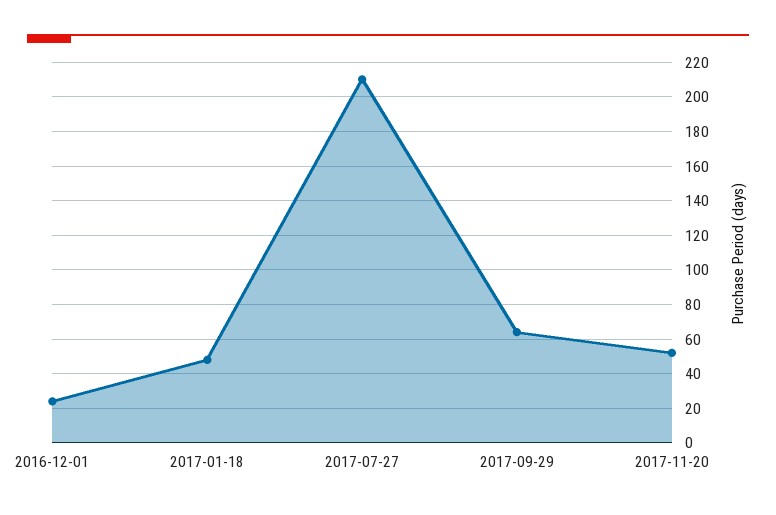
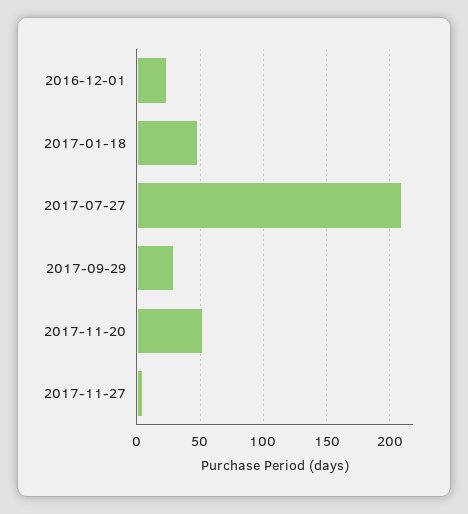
2017-09-29: 65 -> 30
2017-11-27: none -> 5

